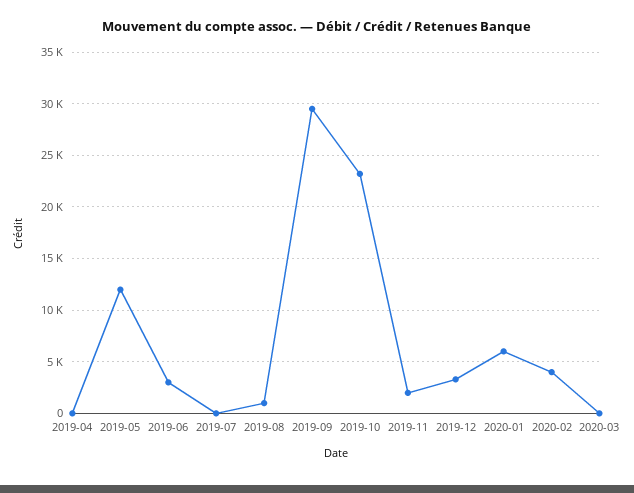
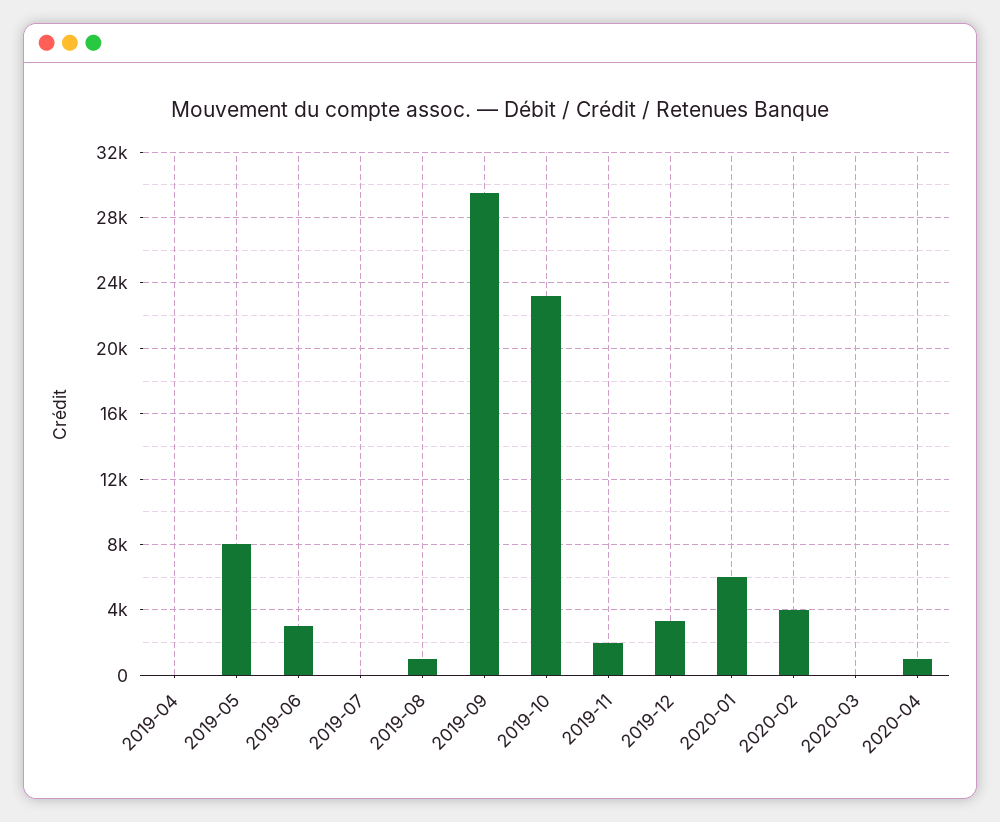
2019-05: 12000 -> 8000
2020-04: none -> 1000

